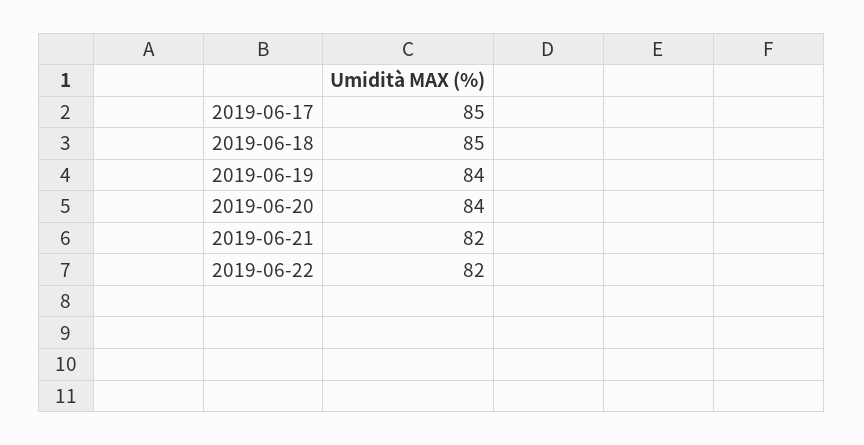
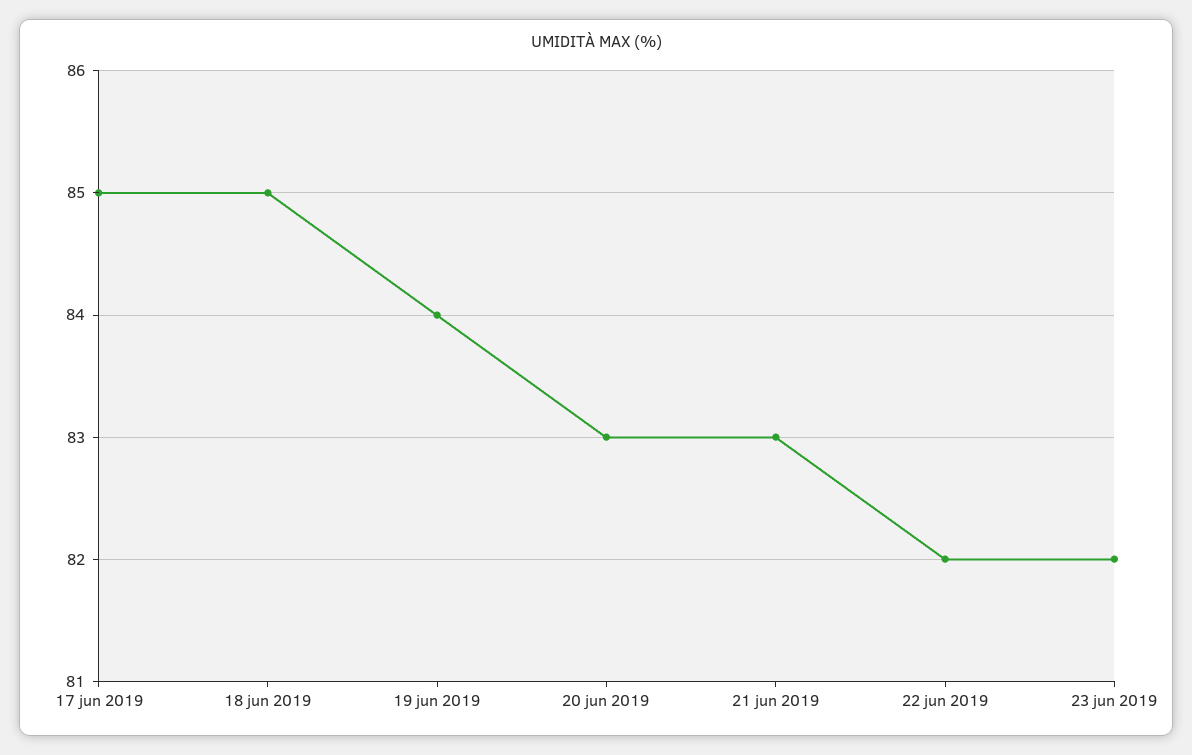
2019-06-20: 84 -> 83
2019-06-21: 82 -> 83
23 jun 2019: none -> 82

